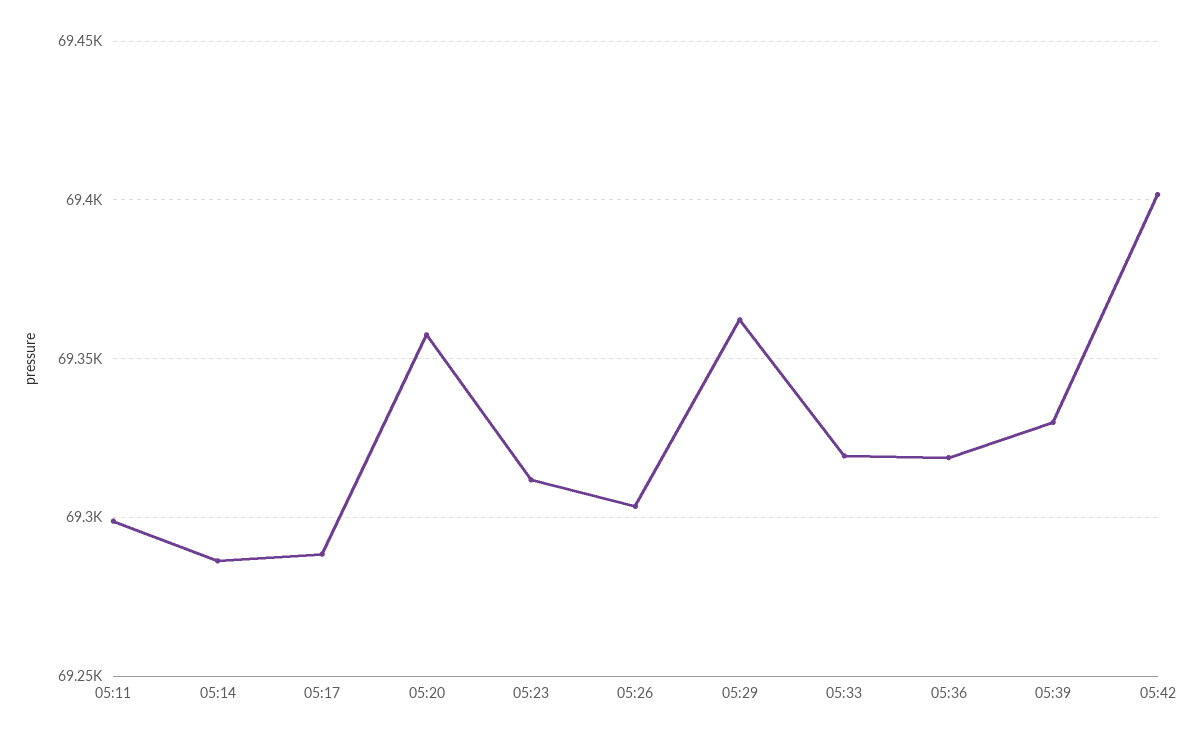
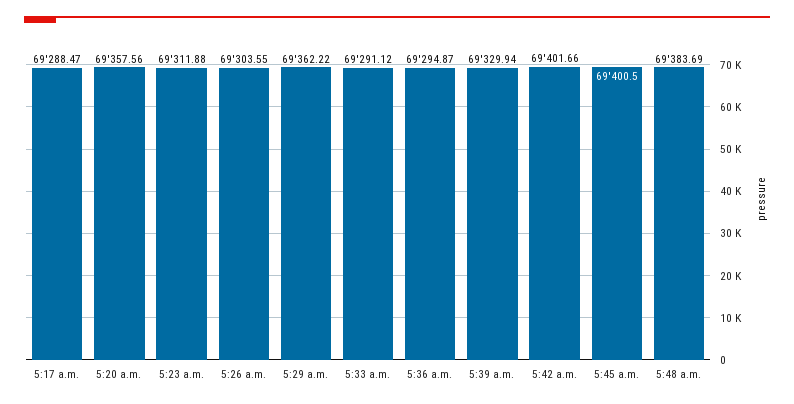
05:11: 69300 -> none
05:14: 69285 -> none
05:33: 69320 -> 69291.12
05:36: 69320 -> 69294.87
5:45 a.m.: none -> 69400.5
5:48 a.m.: none -> 69383.69

